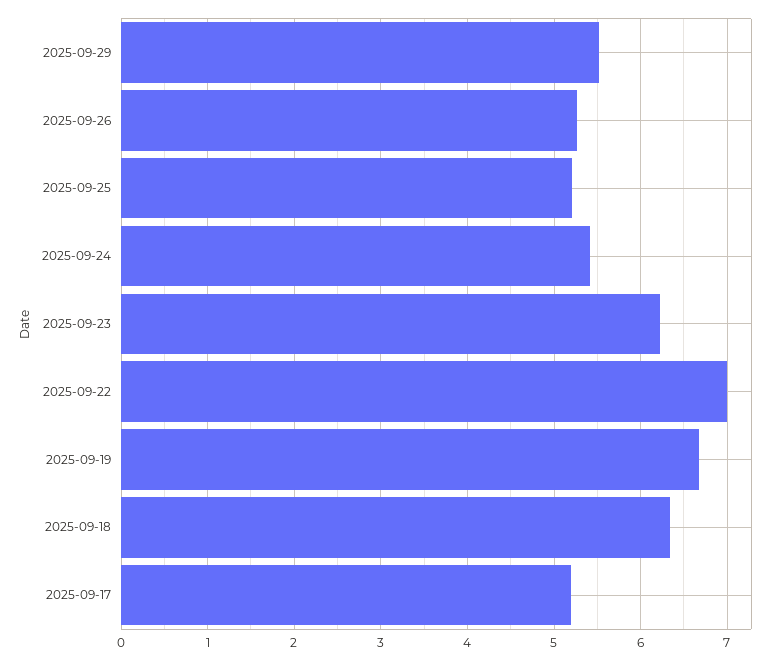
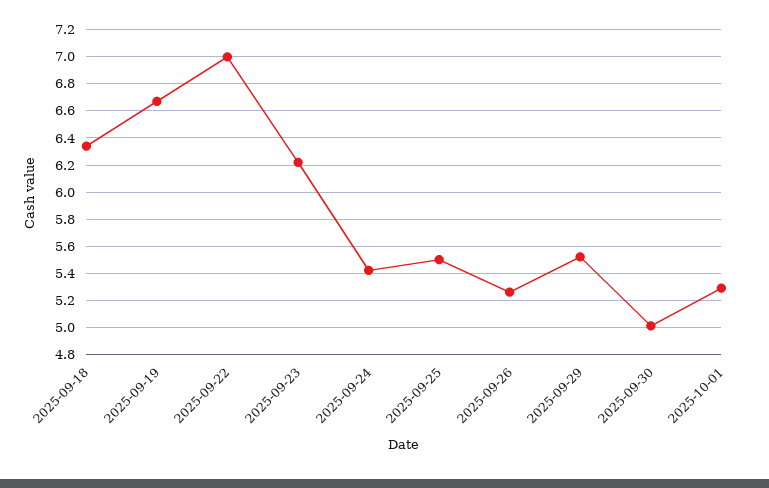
2025-09-25: 5.2 -> 5.5
2025-09-17: 5.2 -> none
2025-09-30: none -> 5
2025-10-01: none -> 5.3

